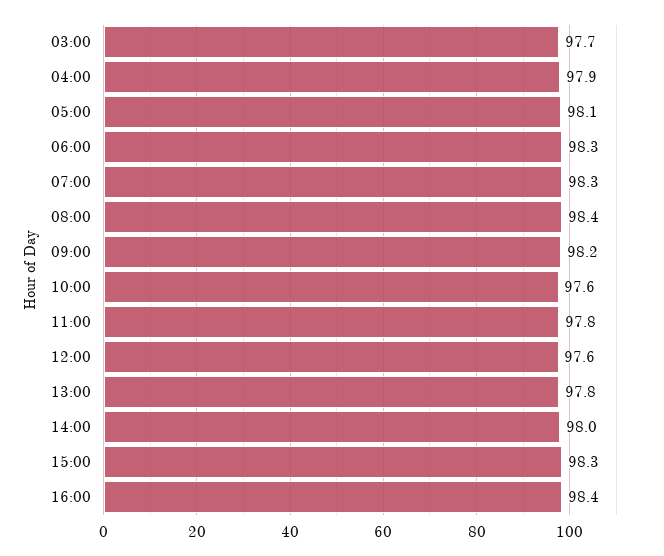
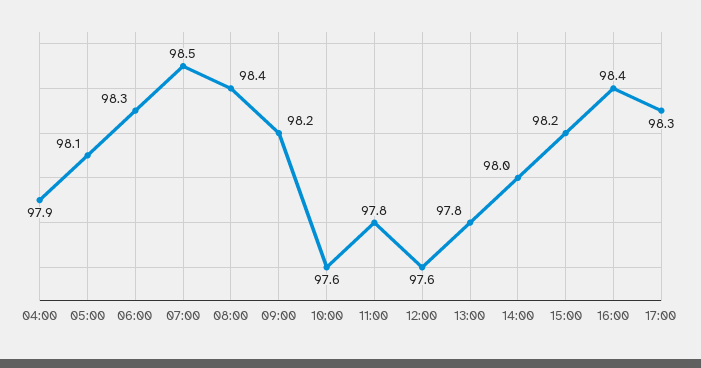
03:00: 97.7 -> none
07:00: 98.3 -> 98.5
15:00: 98.3 -> 98.2
17:00: none -> 98.3

